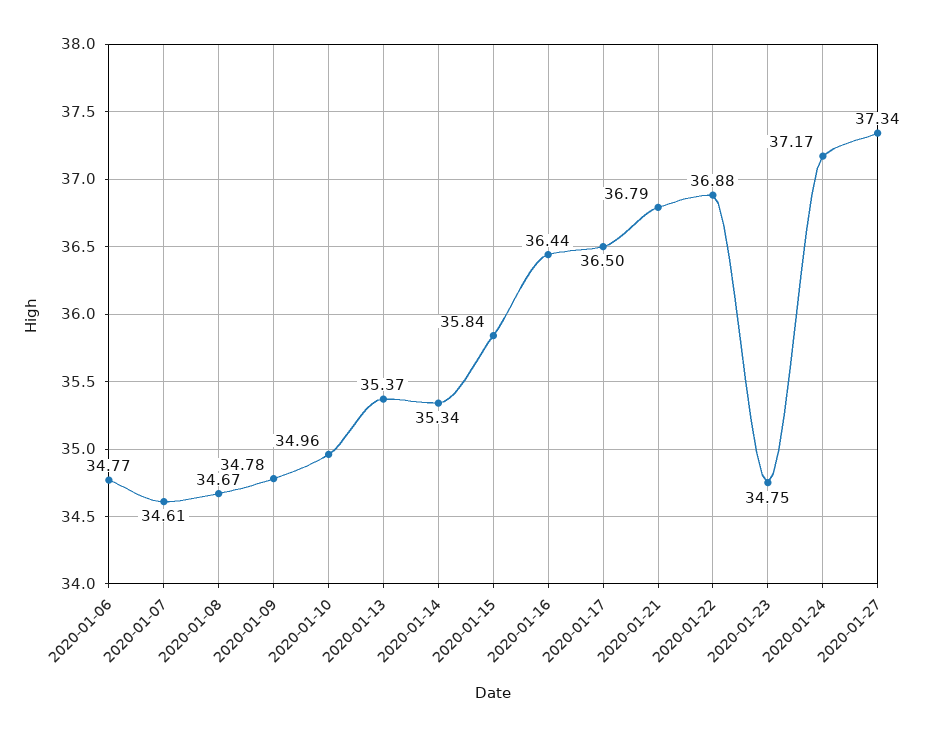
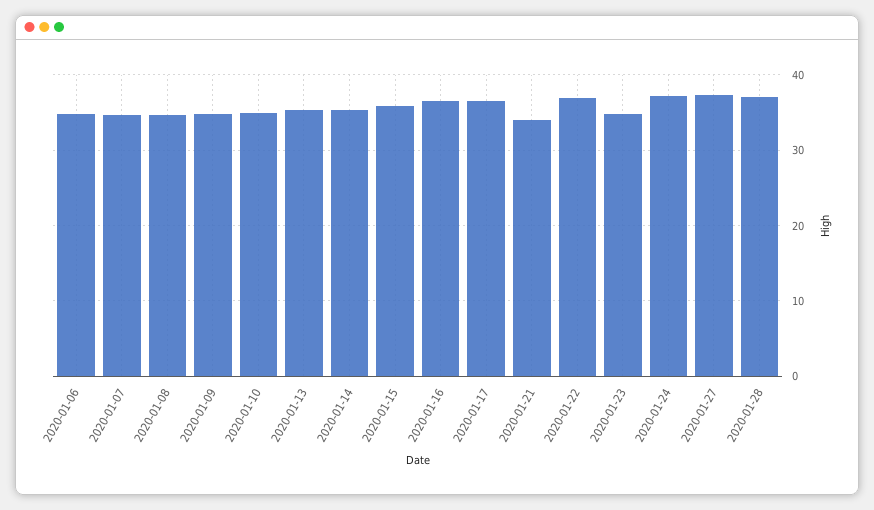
2020-01-21: 36.79 -> 34
2020-01-28: none -> 37

